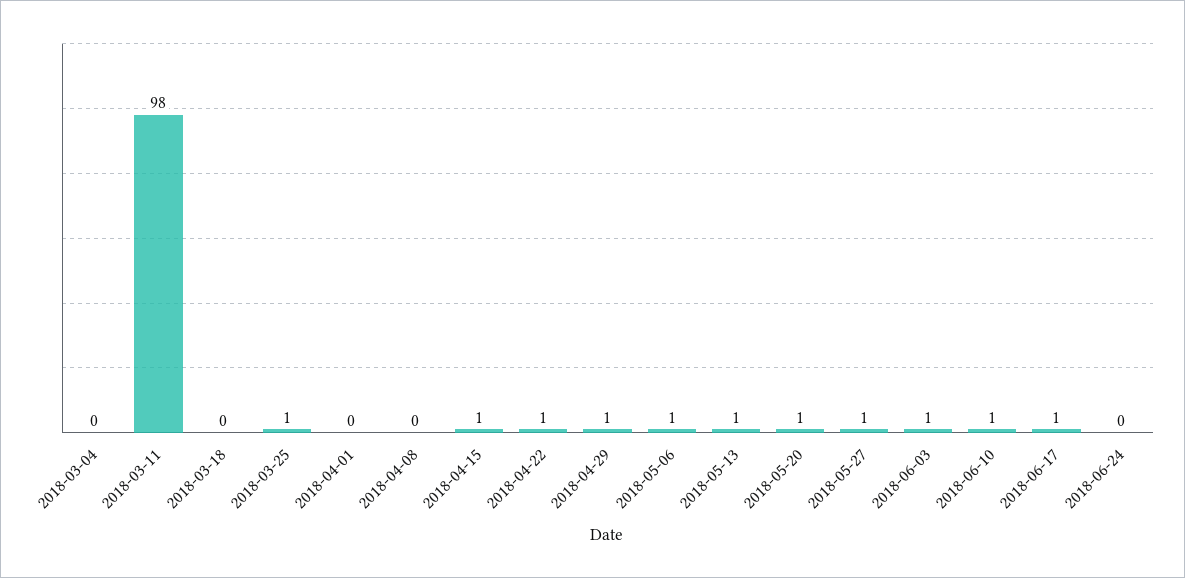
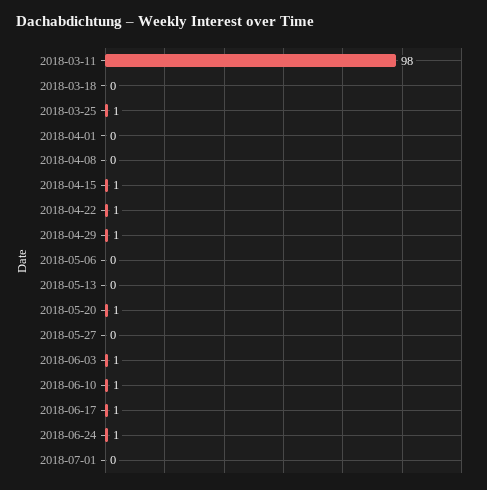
2018-03-04: 0 -> none
2018-05-06: 1 -> 0
2018-05-13: 1 -> 0
2018-05-27: 1 -> 0
2018-06-24: 0 -> 1
2018-07-01: none -> 0

